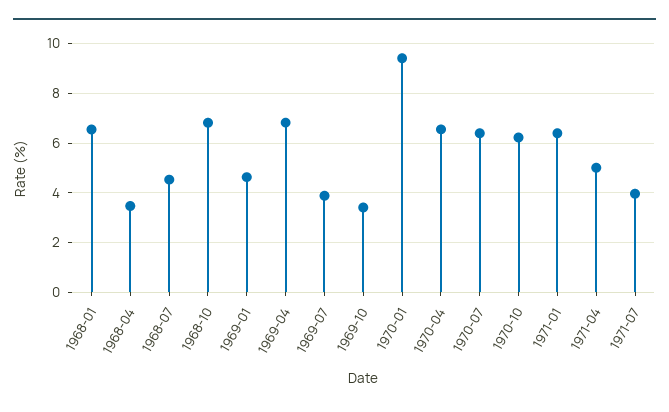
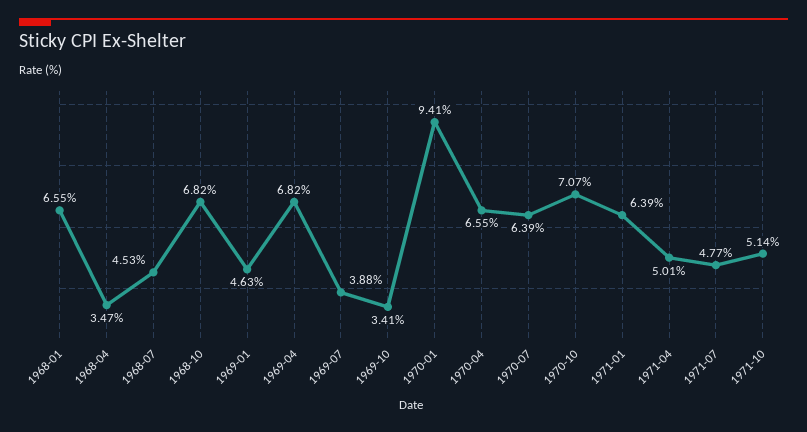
1970-10: 6.25 -> 7.07
1971-07: 4 -> 4.77
1971-10: none -> 5.14

